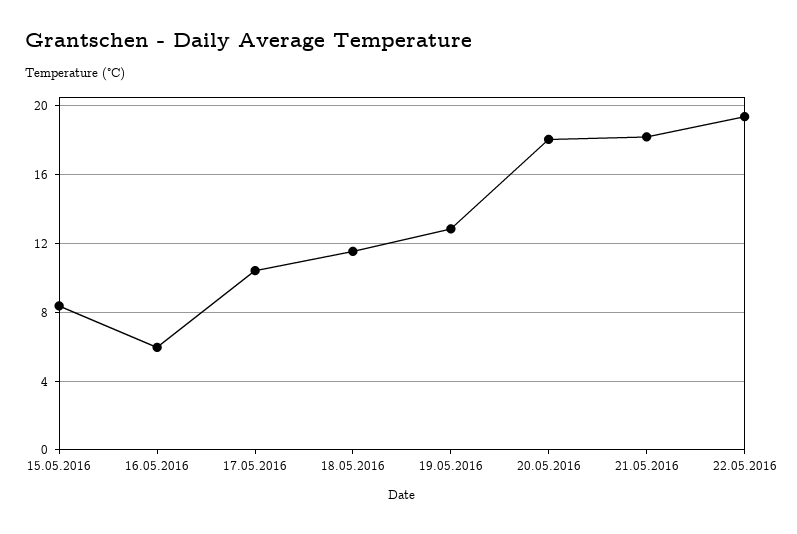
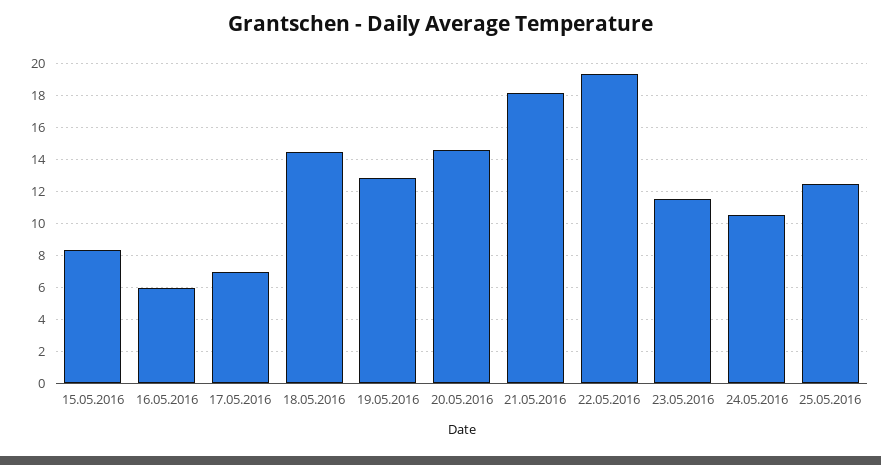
17.05.2016: 10.5 -> 7
18.05.2016: 11.5 -> 14.5
20.05.2016: 18 -> 14.5
23.05.2016: none -> 11.5
24.05.2016: none -> 10.5
25.05.2016: none -> 12.5

